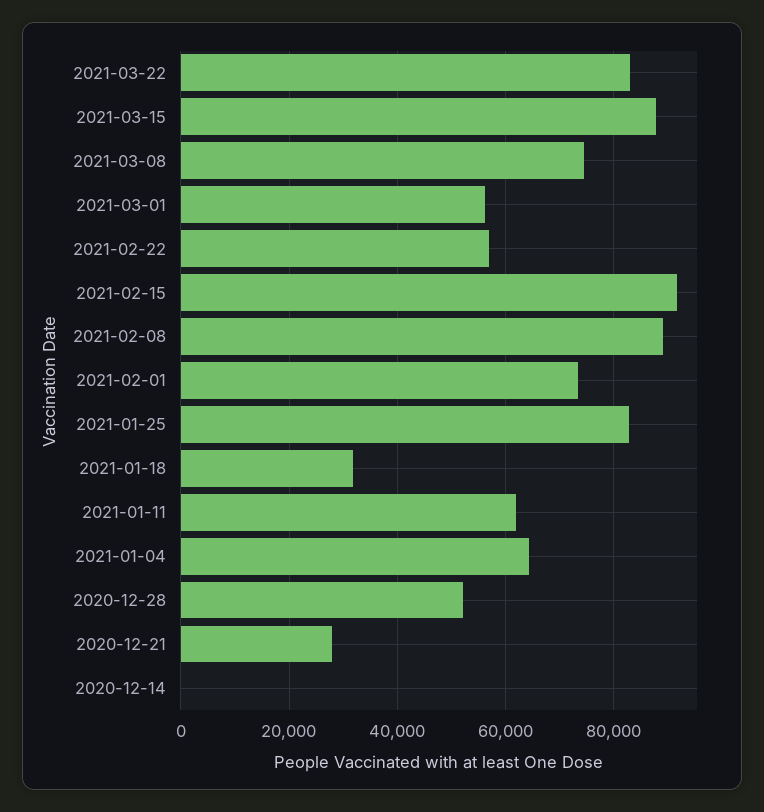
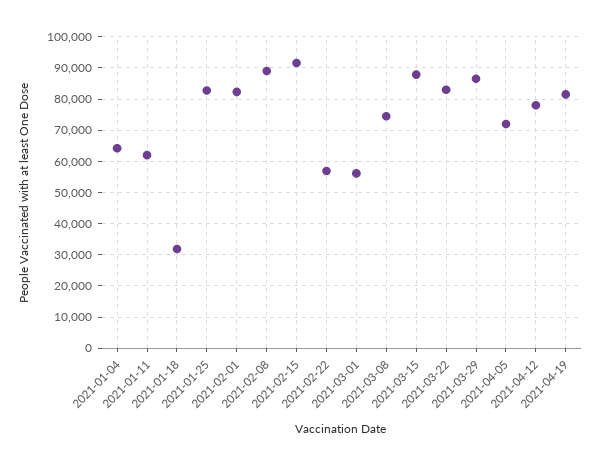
2021-02-01: 74000 -> 82000
2020-12-28: 52000 -> none
2020-12-21: 28000 -> none
2020-12-14: 0 -> none
2021-03-29: none -> 86000
2021-04-05: none -> 72000
2021-04-12: none -> 78000
2021-04-19: none -> 82000

